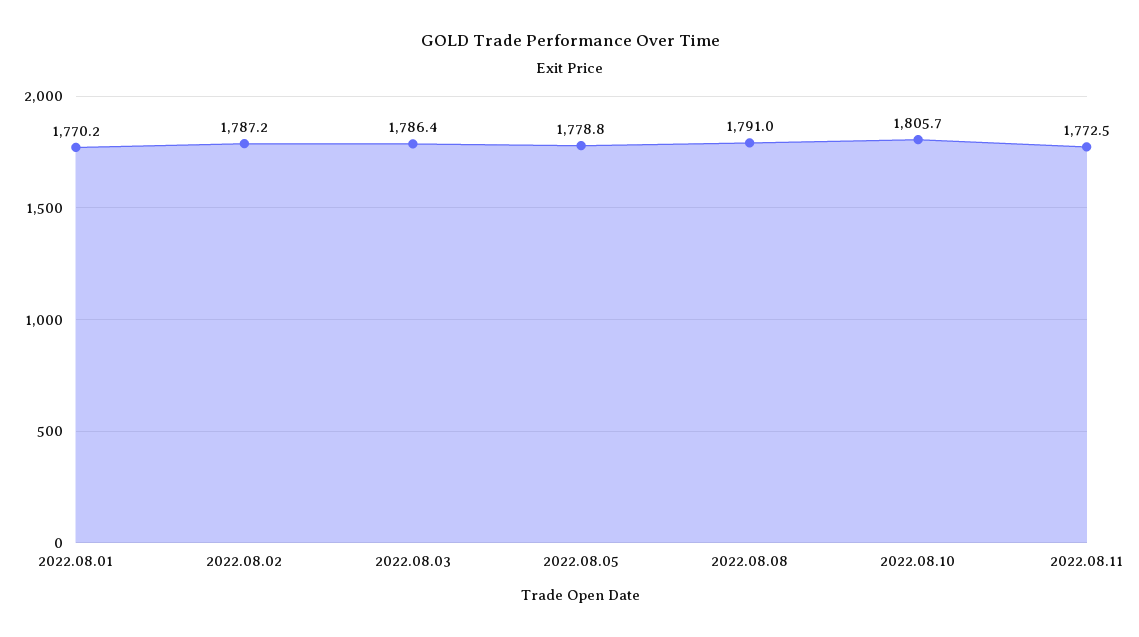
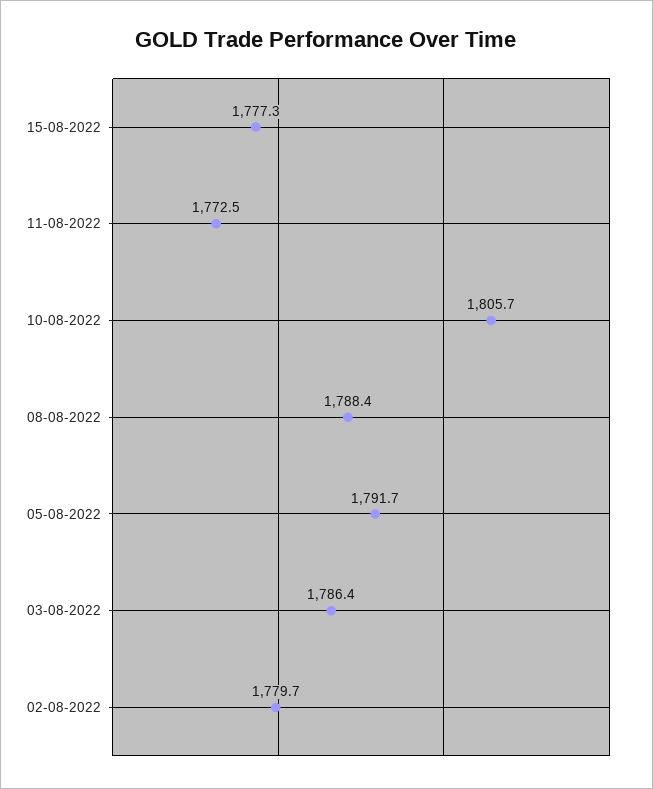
2022.08.01: 1770.2 -> none
2022.08.02: 1787.2 -> 1779.7
2022.08.05: 1778.8 -> 1791.7
2022.08.08: 1791 -> 1788.4
15-08-2022: none -> 1777.3

